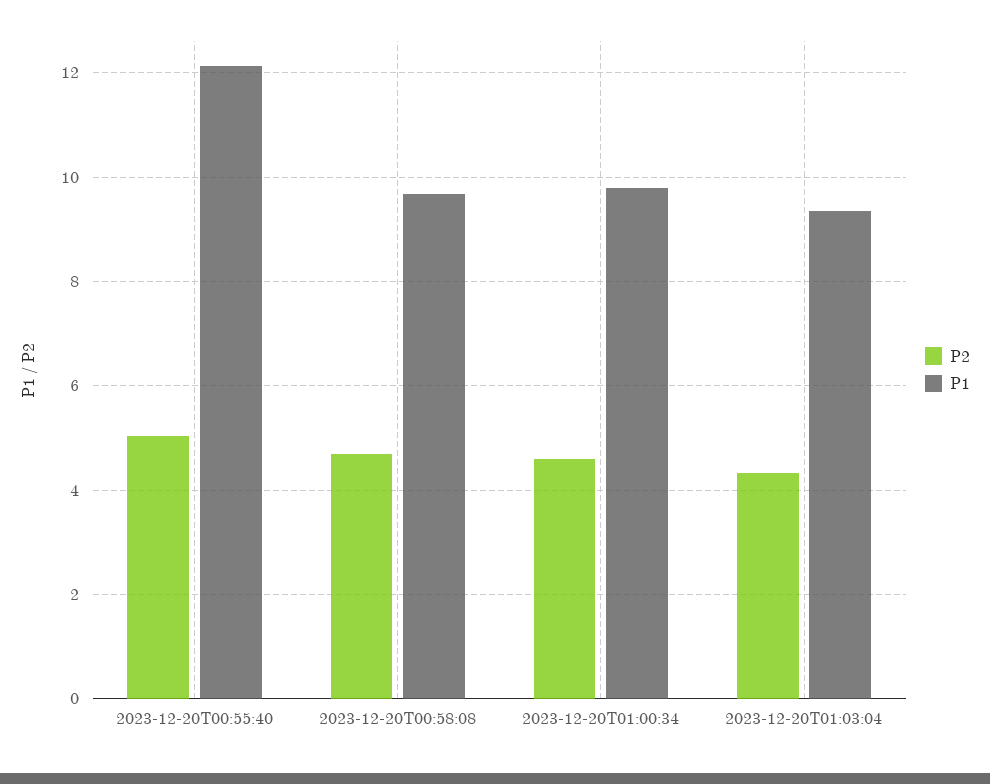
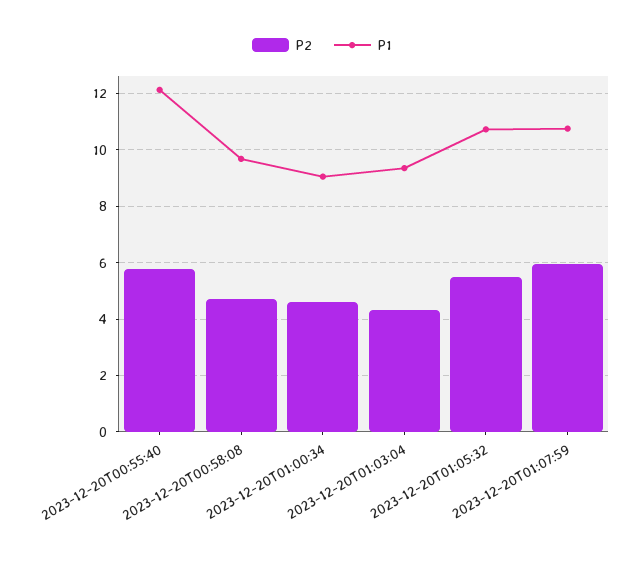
P2, 2023-12-20T00:55:40: 5 -> 5.75
P1, 2023-12-20T01:00:34: 9.8 -> 9
P2, 2023-12-20T01:05:32: none -> 5.5
P1, 2023-12-20T01:05:32: none -> 10.75
P2, 2023-12-20T01:07:59: none -> 6
P1, 2023-12-20T01:07:59: none -> 10.75

